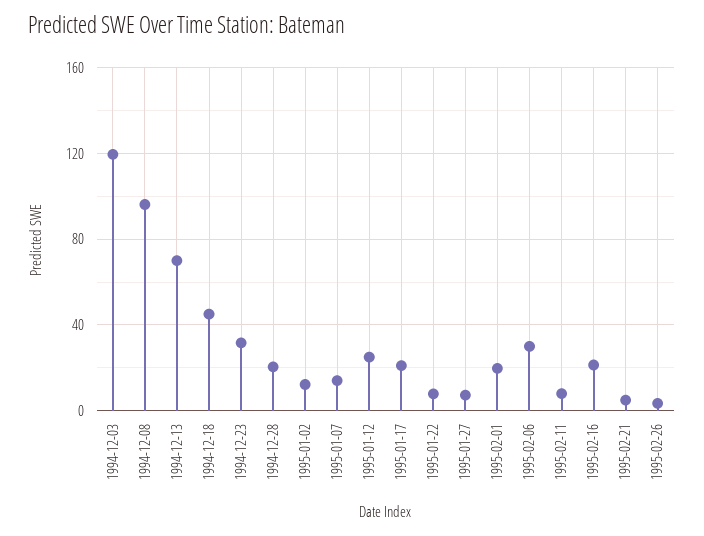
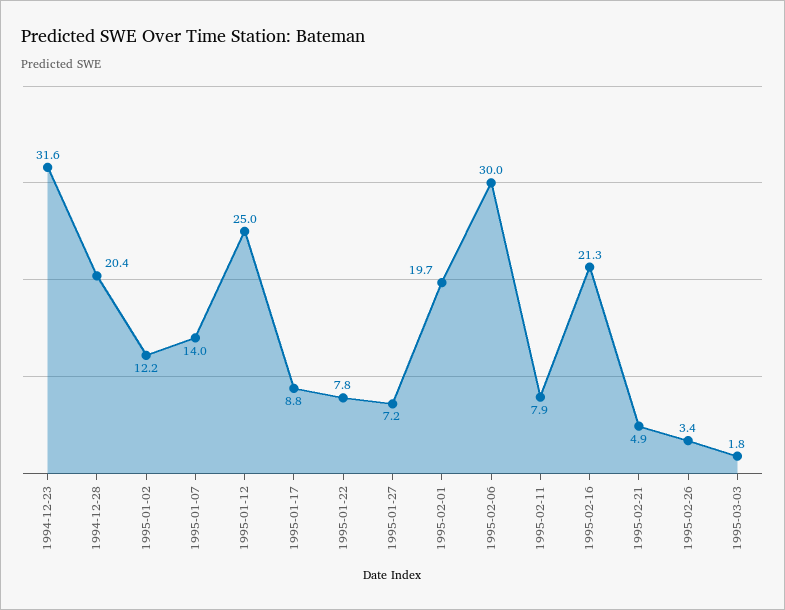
1994-12-03: 120 -> none
1994-12-08: 95 -> none
1994-12-13: 70 -> none
1994-12-18: 45 -> none
1995-01-17: 20 -> 8.8
1995-03-03: none -> 1.8

